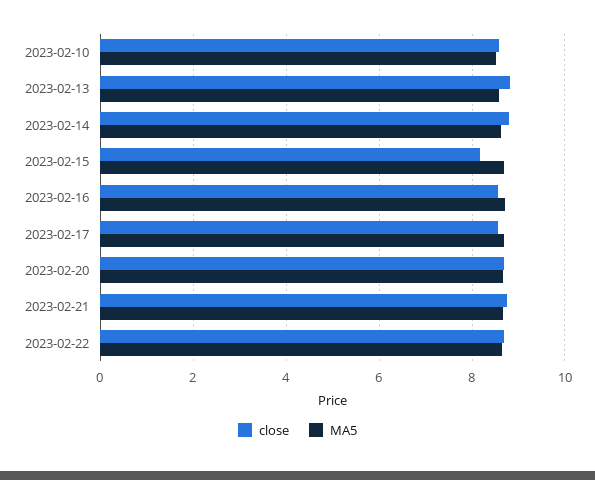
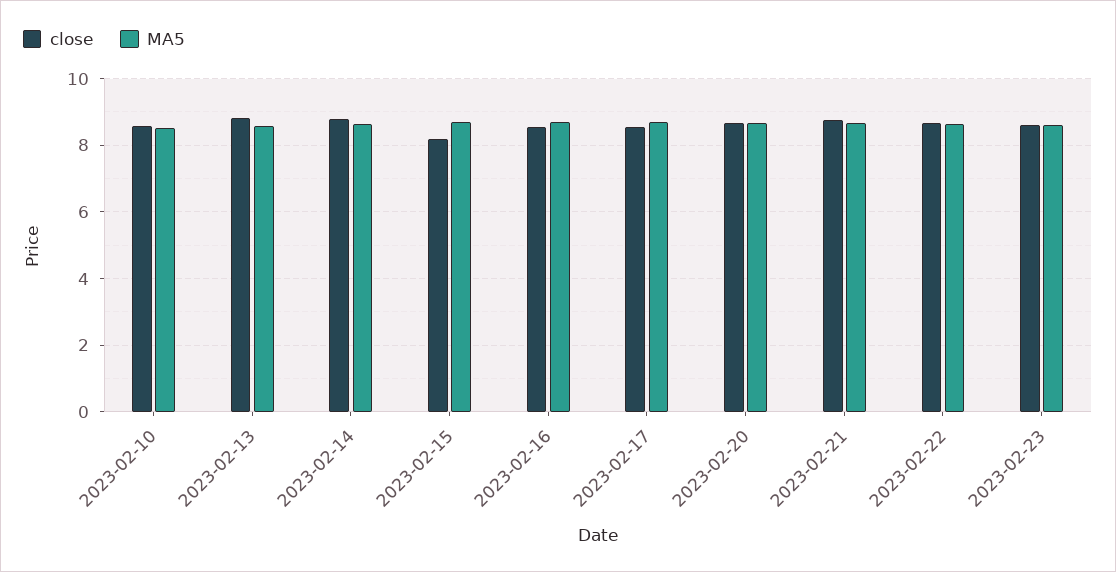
close, 2023-02-23: none -> 8.6
MA5, 2023-02-23: none -> 8.6

